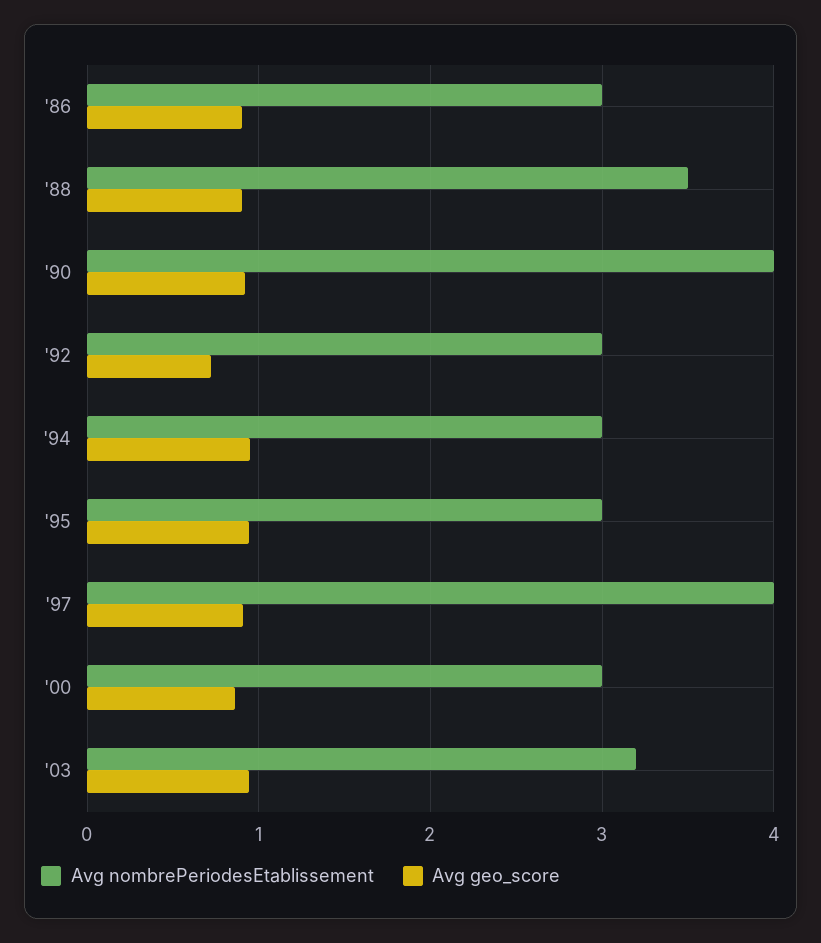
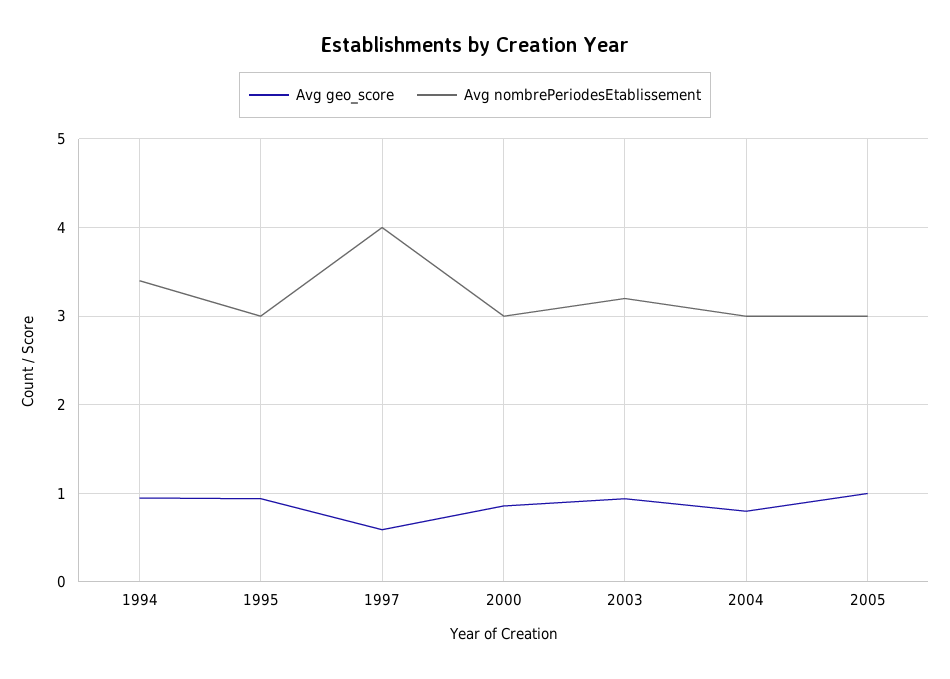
Avg nombrePeriodesEtablissement, '86: 3 -> none
Avg geo_score, '86: 0.9 -> none
Avg nombrePeriodesEtablissement, '88: 3.5 -> none
Avg geo_score, '88: 0.9 -> none
Avg nombrePeriodesEtablissement, '90: 4 -> none
Avg geo_score, '90: 0.9 -> none
Avg nombrePeriodesEtablissement, '92: 3 -> none
Avg geo_score, '92: 0.7 -> none
Avg nombrePeriodesEtablissement, '94: 3 -> 3.4
Avg geo_score, '97: 0.9 -> 0.6
Avg geo_score, 2004: none -> 0.8
Avg nombrePeriodesEtablissement, 2004: none -> 3
Avg geo_score, 2005: none -> 1
Avg nombrePeriodesEtablissement, 2005: none -> 3

